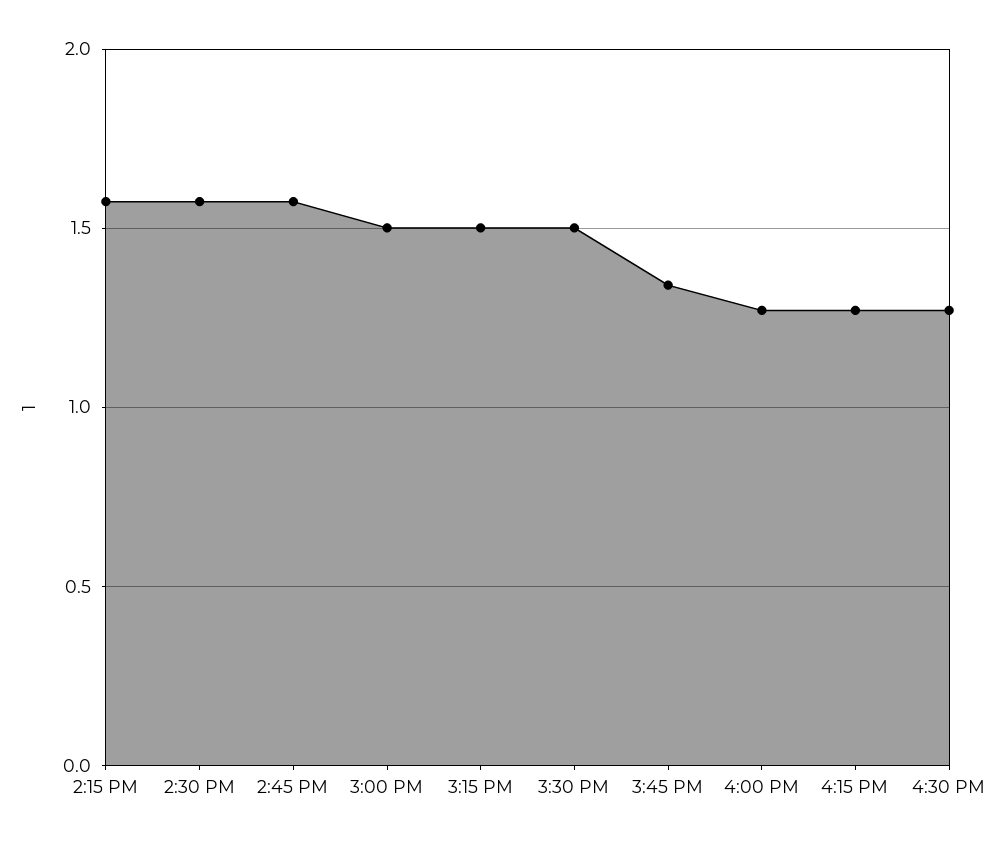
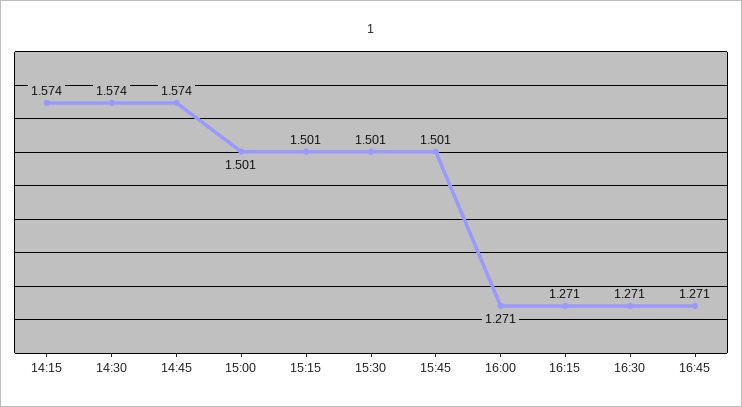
3:45 PM: 1.35 -> 1.501
16:45: none -> 1.271

